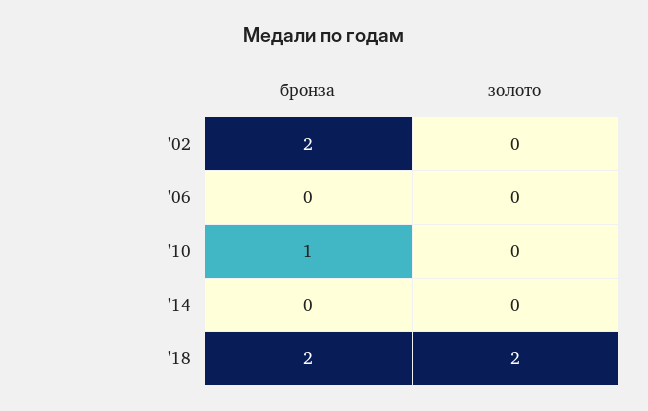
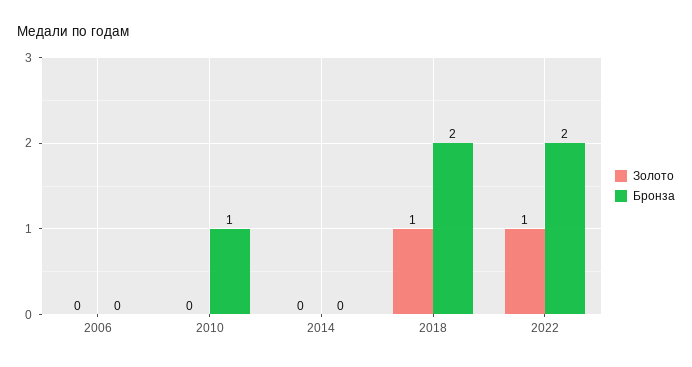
бронза, '02: 2 -> none
золото, '02: 0 -> none
золото, '18: 2 -> 1
золото, 2022: none -> 1
бронза, 2022: none -> 2

